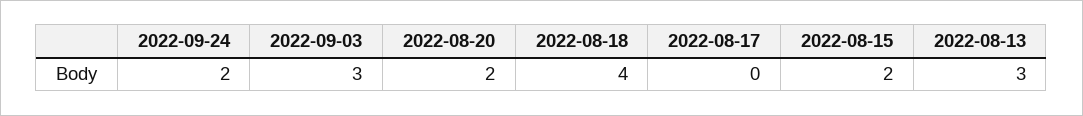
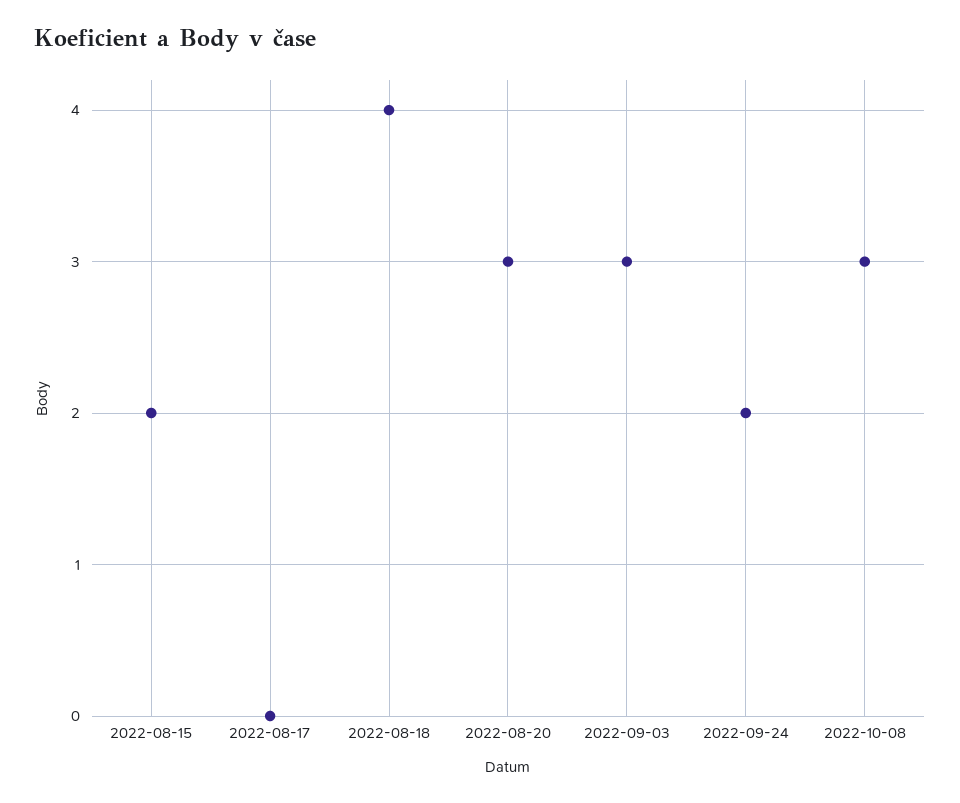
2022-08-20: 2 -> 3
2022-08-13: 3 -> none
2022-10-08: none -> 3

